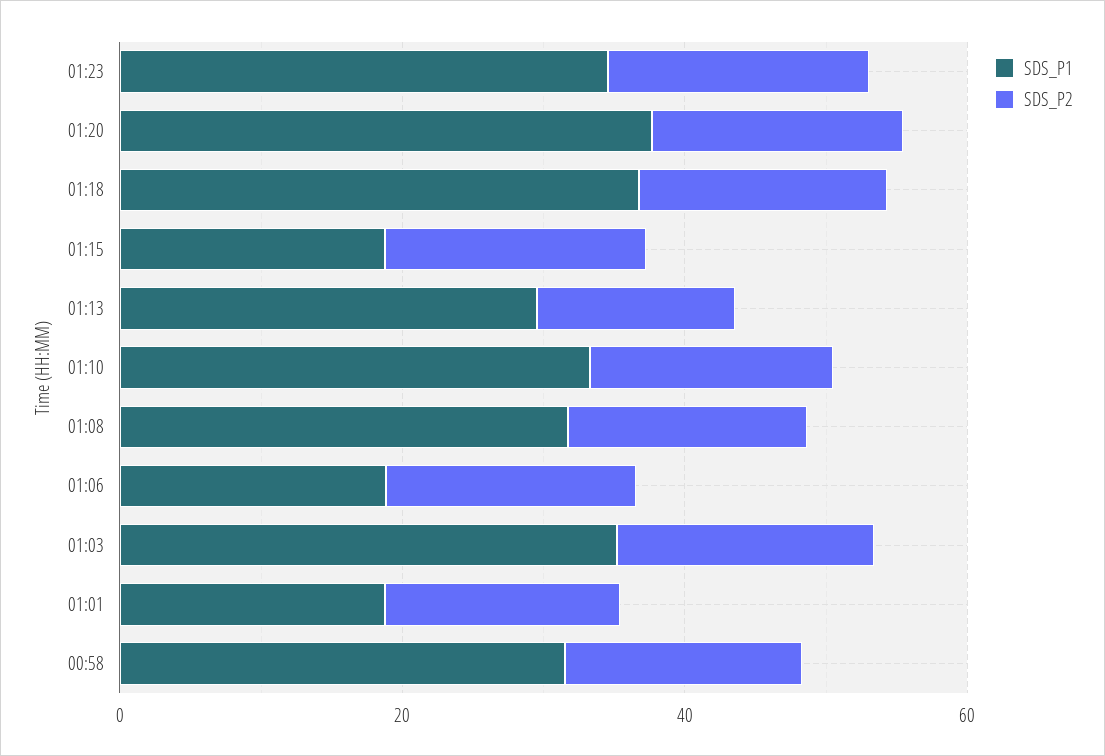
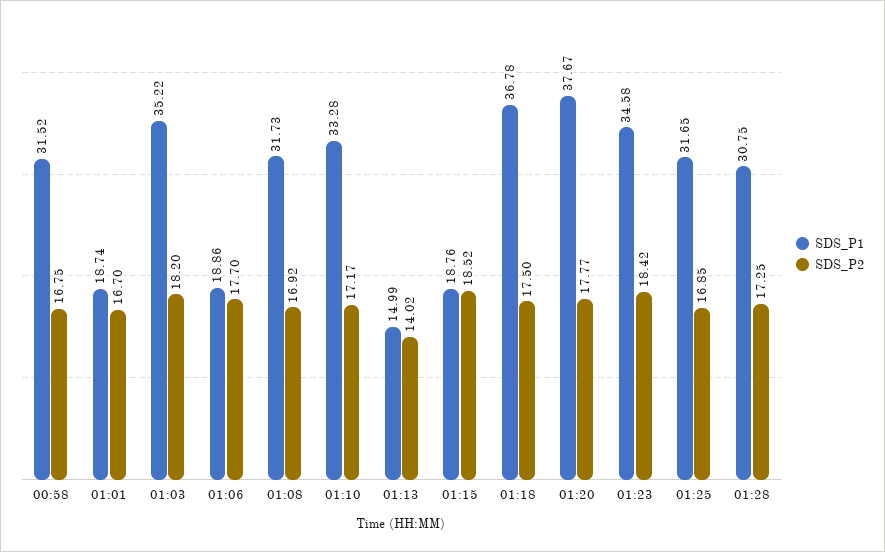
SDS_P1, 01:13: 30 -> 14.99
SDS_P1, 01:25: none -> 31.65
SDS_P2, 01:25: none -> 16.85
SDS_P1, 01:28: none -> 30.75
SDS_P2, 01:28: none -> 17.25

